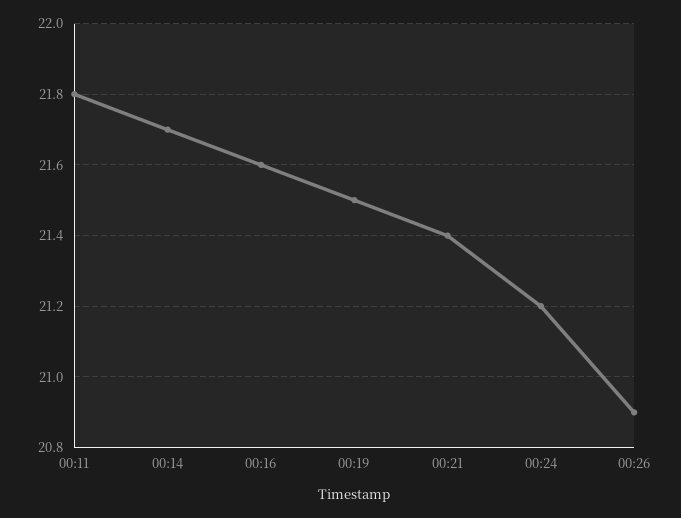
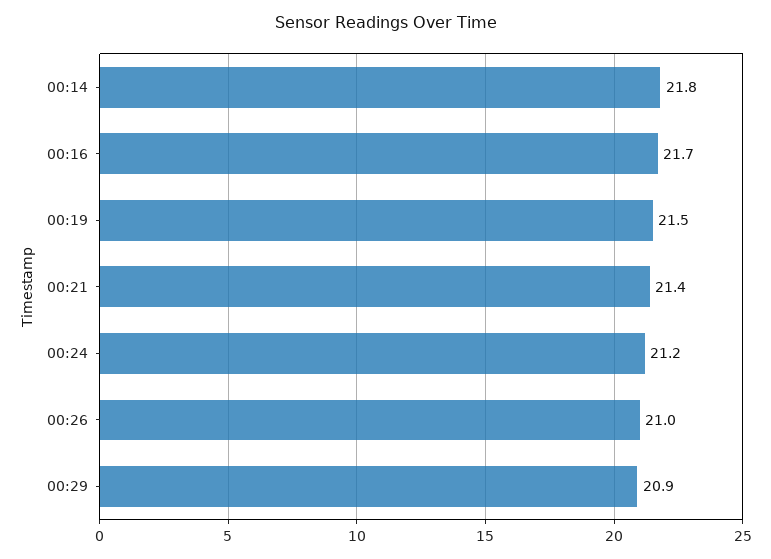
00:11: 21.8 -> none
00:14: 21.7 -> 21.8
00:16: 21.6 -> 21.7
00:26: 20.9 -> 21
00:29: none -> 20.9

